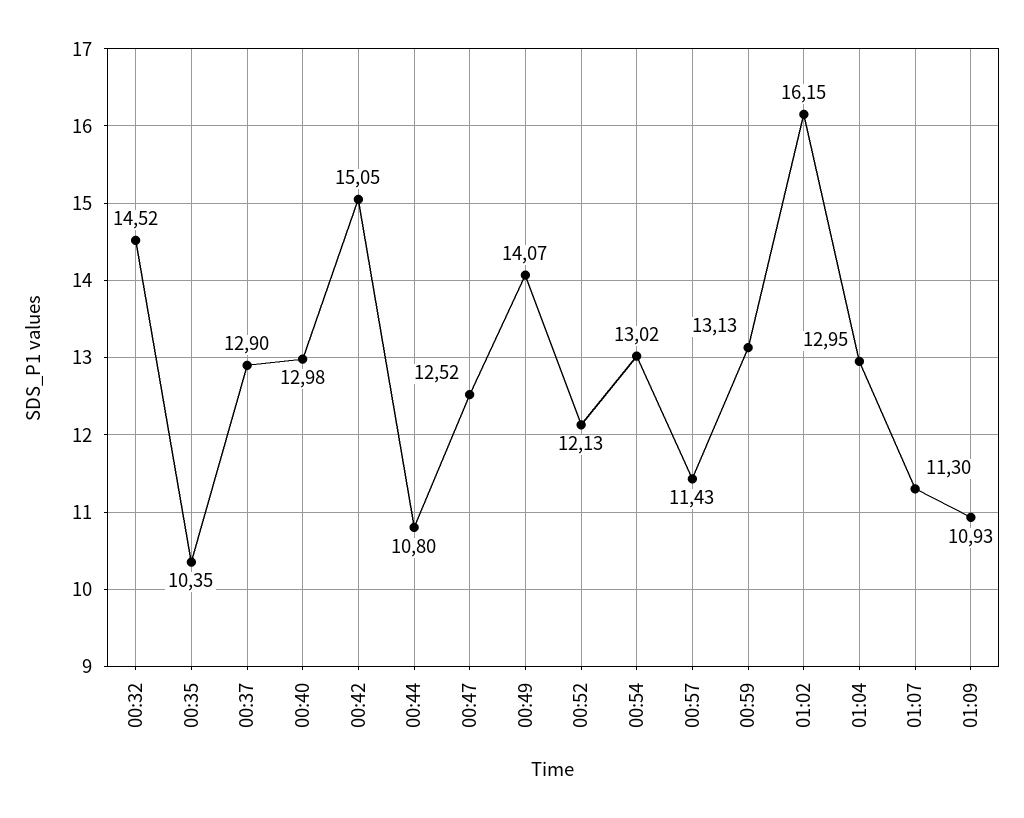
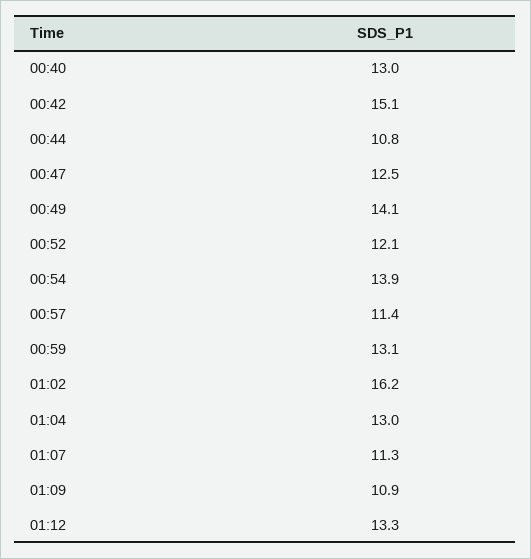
00:32: 14.52 -> none
00:35: 10.35 -> none
00:37: 12.9 -> none
00:54: 13.02 -> 13.9
01:12: none -> 13.3

